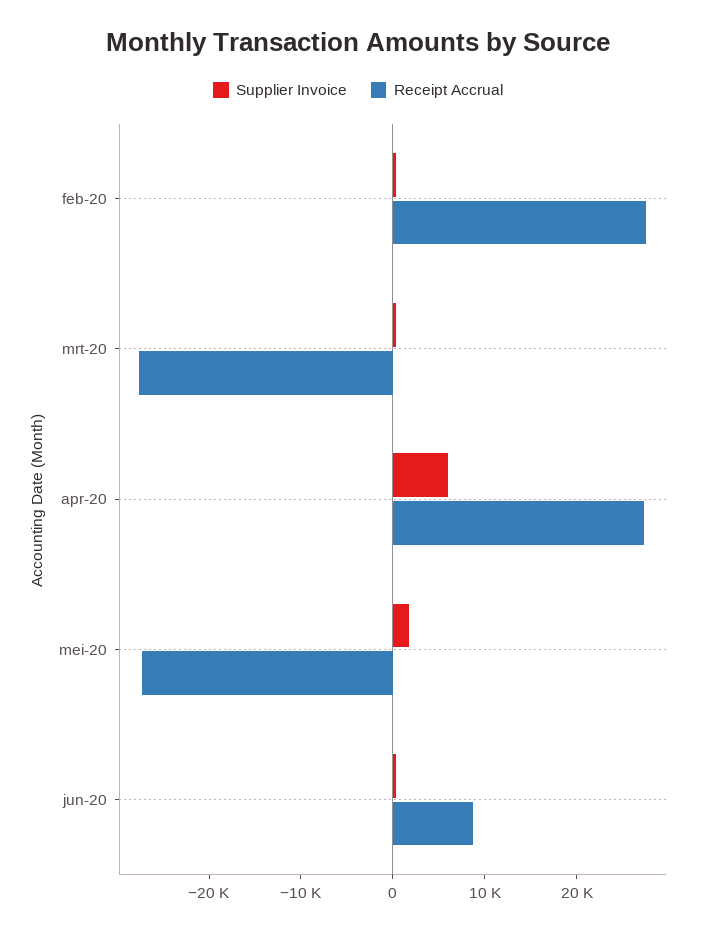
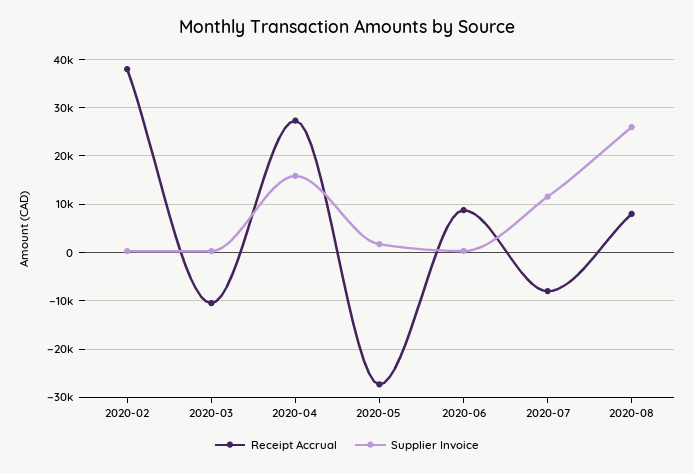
Receipt Accrual, feb-20: 28000 -> 38000
Receipt Accrual, mrt-20: -28000 -> -10000
Supplier Invoice, apr-20: 6000 -> 16000
Receipt Accrual, 2020-07: none -> -8000
Supplier Invoice, 2020-07: none -> 12000
Receipt Accrual, 2020-08: none -> 8000
Supplier Invoice, 2020-08: none -> 26000

